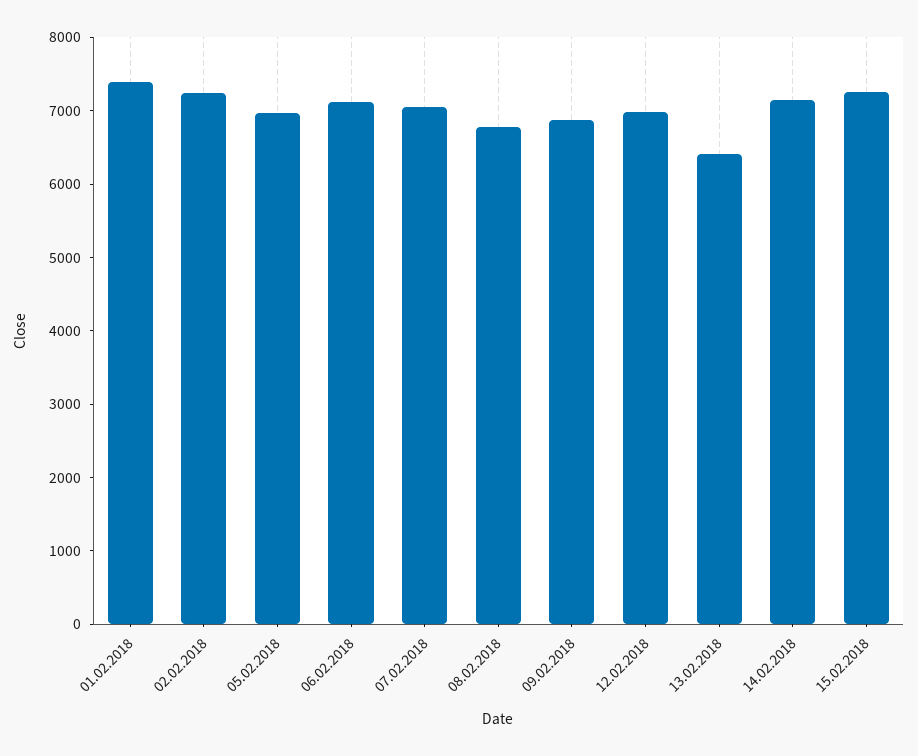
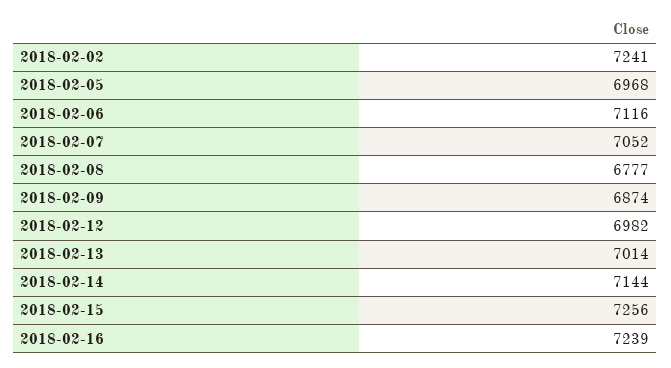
01.02.2018: 7400 -> none
13.02.2018: 6400 -> 7014
2018-02-16: none -> 7239

